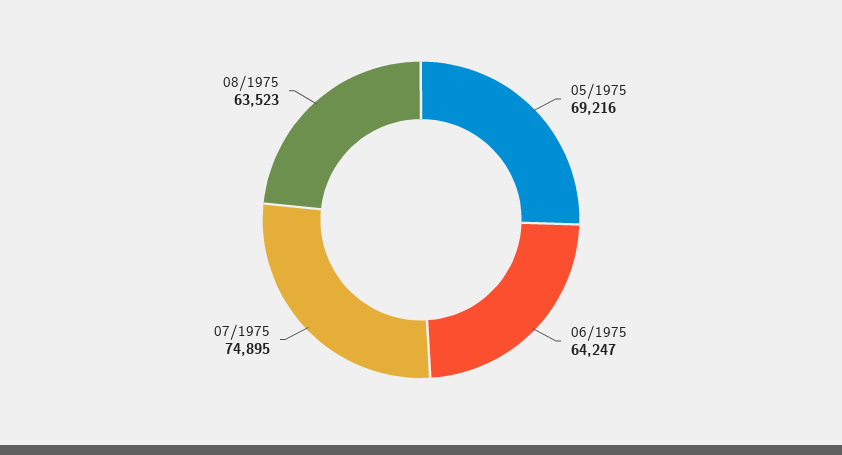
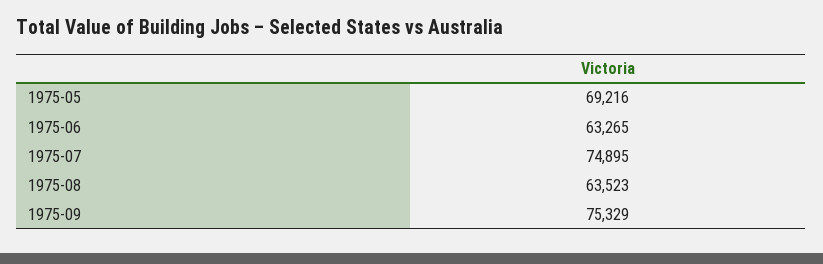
06/1975: 64247 -> 63265
1975-09: none -> 75329

